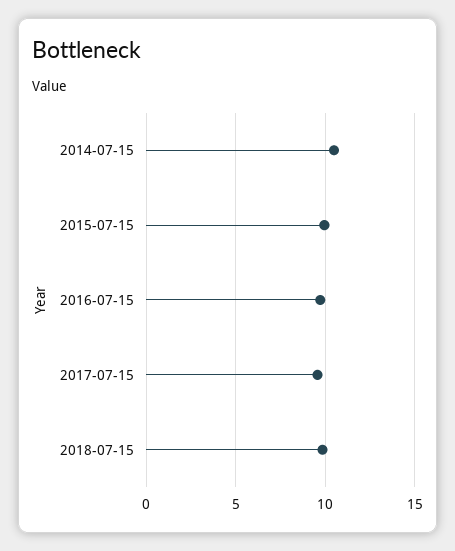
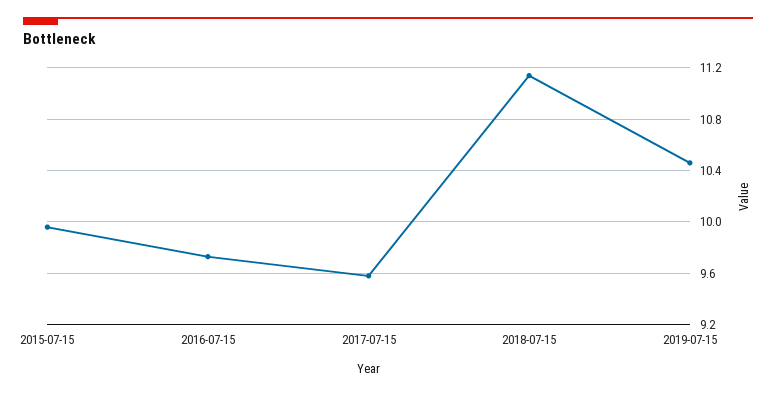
2014-07-15: 10.5 -> none
2018-07-15: 10 -> 11.15
2019-07-15: none -> 10.45

